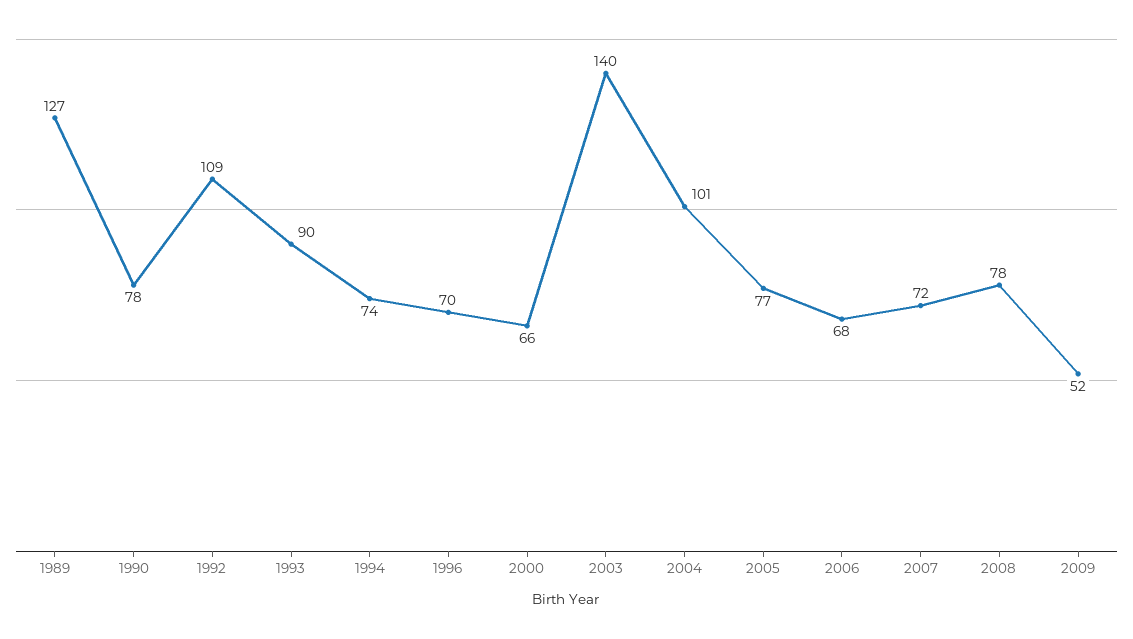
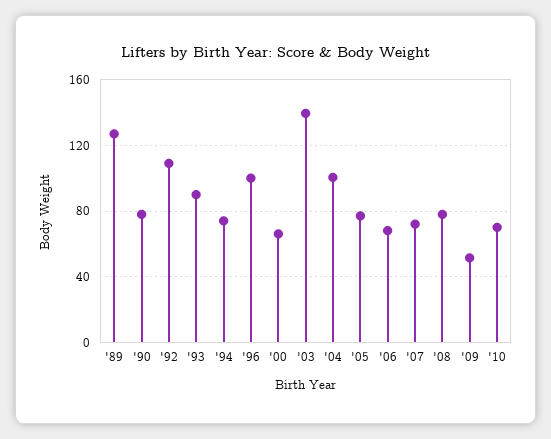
1996: 70 -> 100
'10: none -> 70

